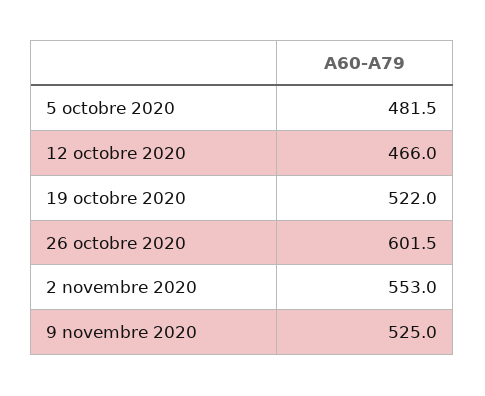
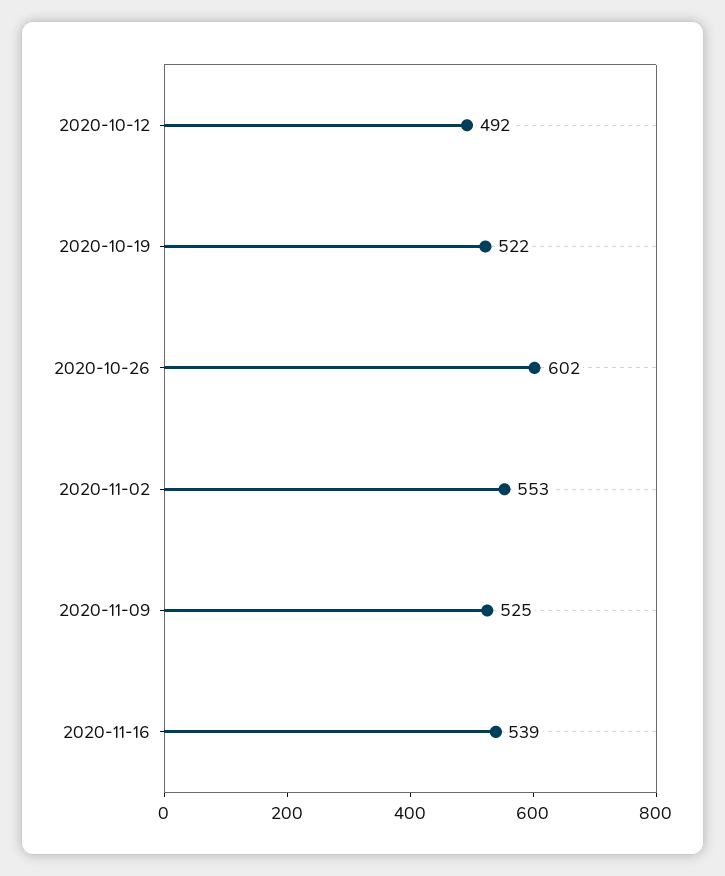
5 octobre 2020: 481.5 -> none
12 octobre 2020: 466 -> 492
2020-11-16: none -> 539

